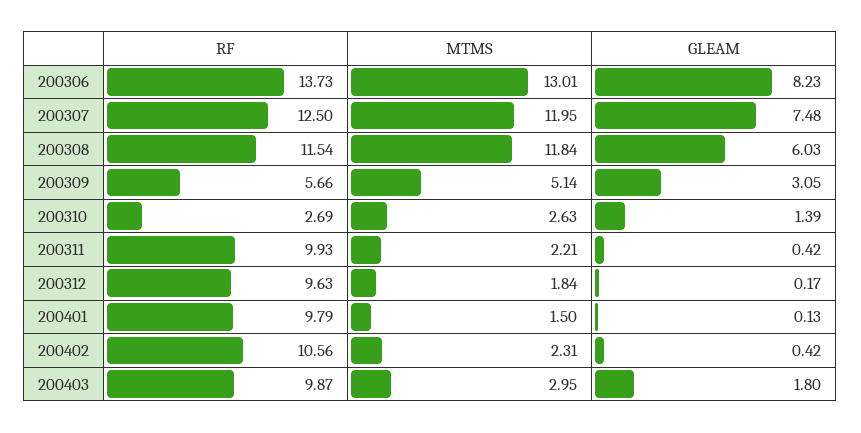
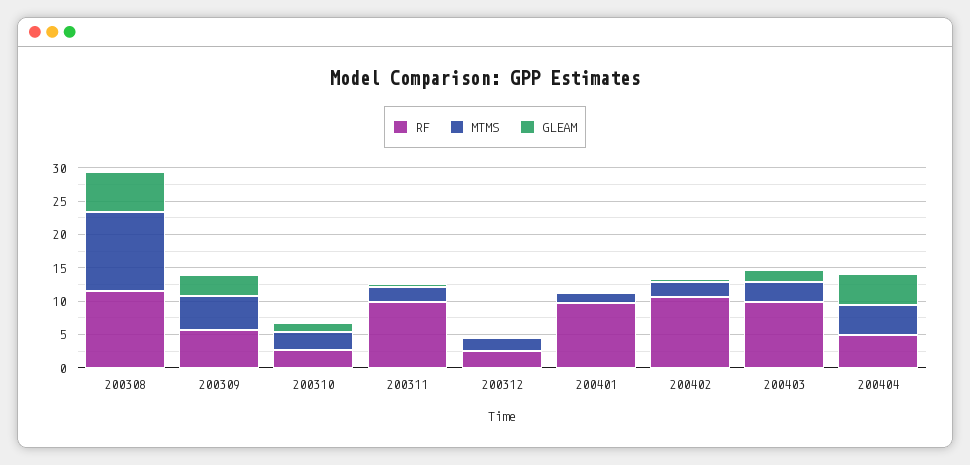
RF, 200306: 13.73 -> none
MTMS, 200306: 13.01 -> none
GLEAM, 200306: 8.23 -> none
RF, 200307: 12.5 -> none
MTMS, 200307: 11.95 -> none
GLEAM, 200307: 7.48 -> none
RF, 200312: 9.63 -> 2.5
RF, 200404: none -> 5
MTMS, 200404: none -> 5
GLEAM, 200404: none -> 5

